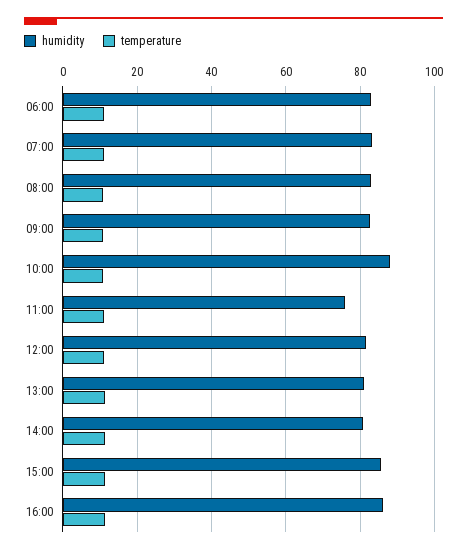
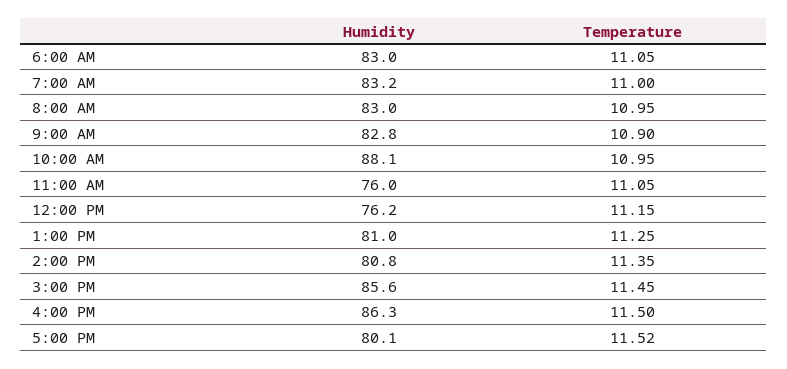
humidity, 12:00: 82 -> 76.2
humidity, 5:00 PM: none -> 80.1
temperature, 5:00 PM: none -> 11.52

